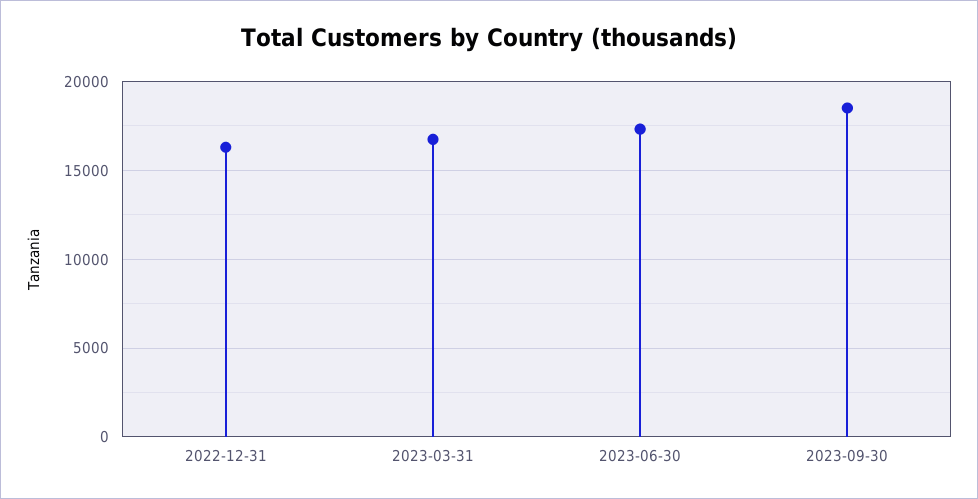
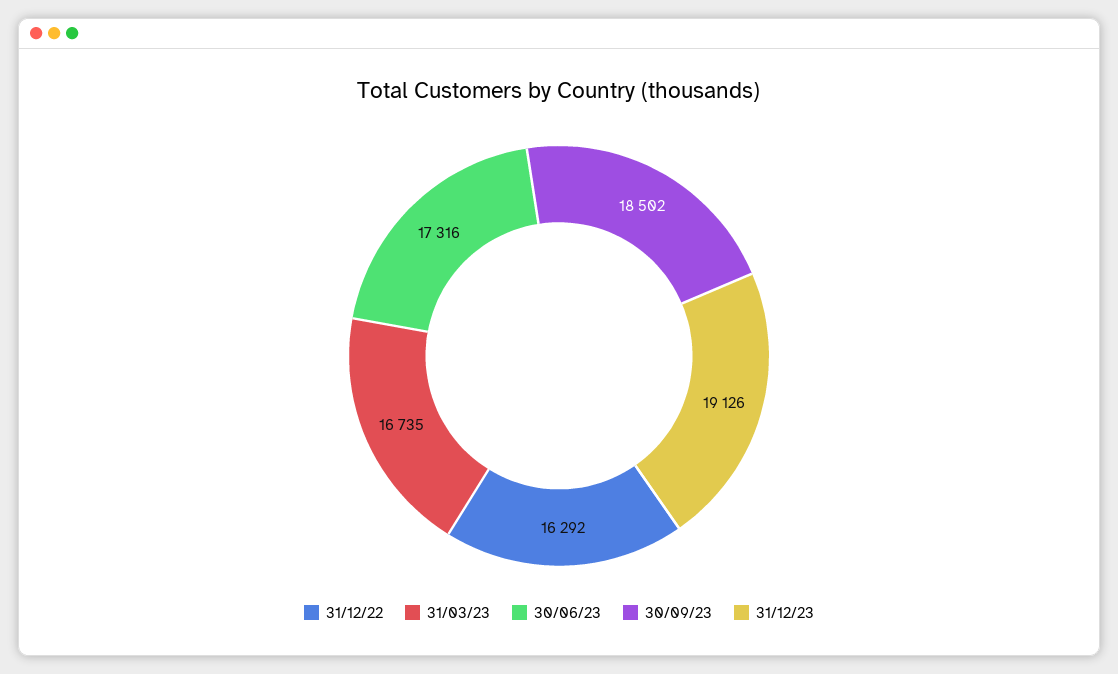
31/12/23: none -> 19126

